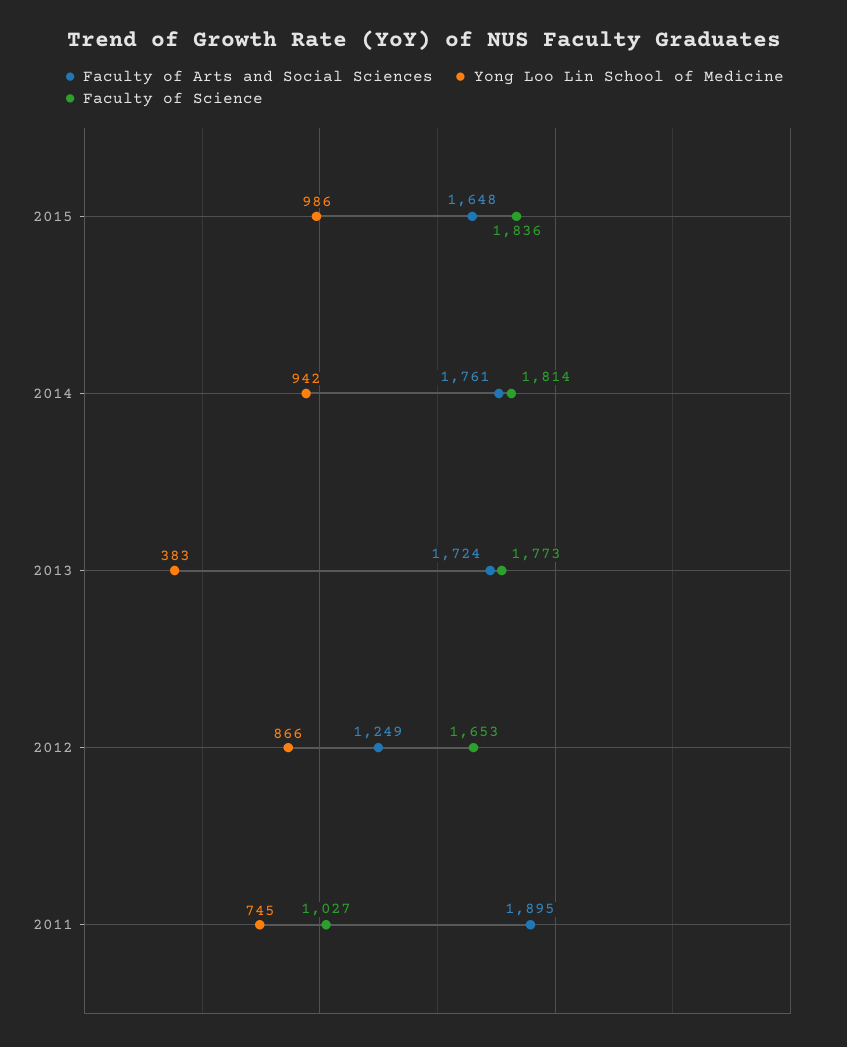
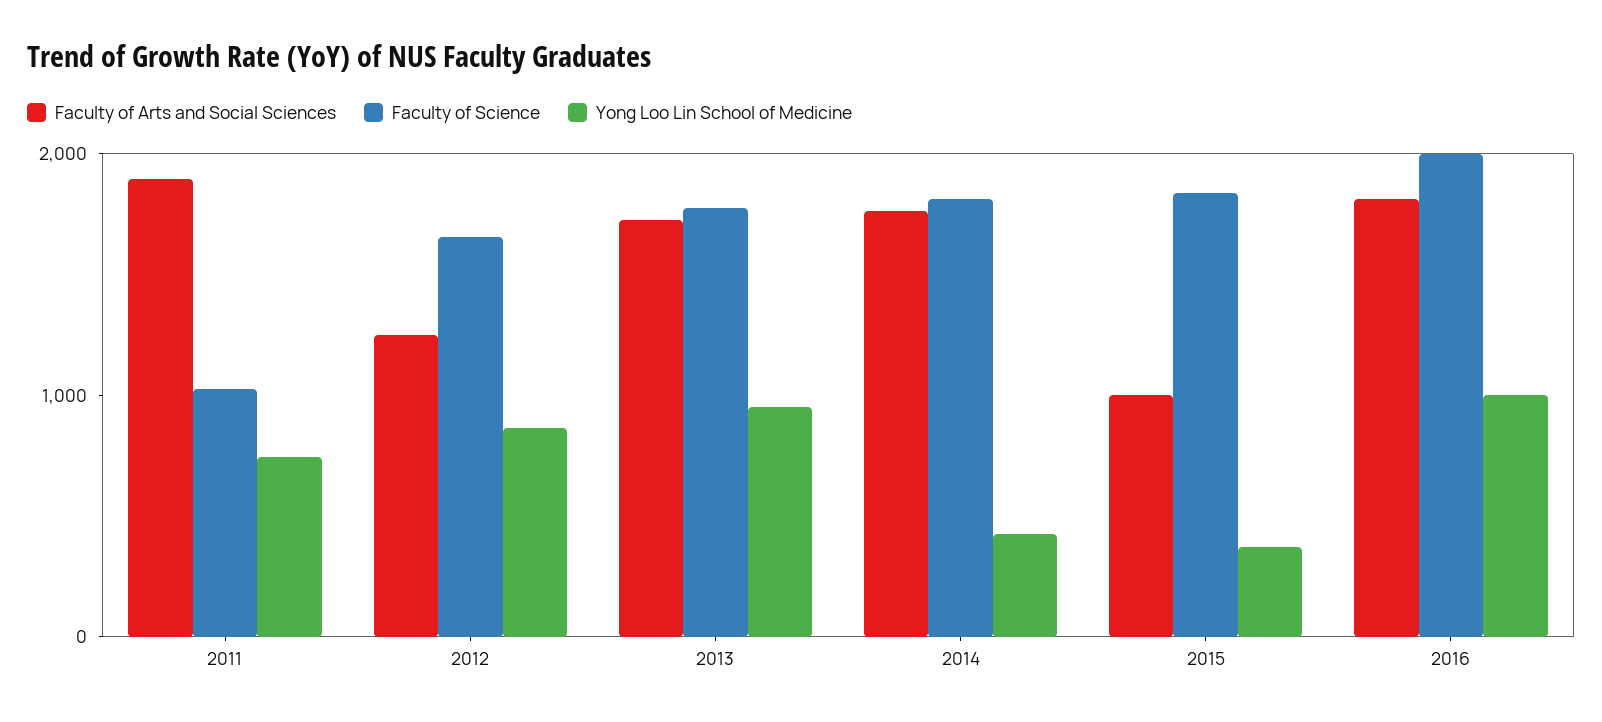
Faculty of Arts and Social Sciences, 2015: 1648 -> 1000
Yong Loo Lin School of Medicine, 2015: 986 -> 400
Yong Loo Lin School of Medicine, 2014: 942 -> 400
Yong Loo Lin School of Medicine, 2013: 383 -> 1000
Faculty of Arts and Social Sciences, 2016: none -> 1800
Faculty of Science, 2016: none -> 2000
Yong Loo Lin School of Medicine, 2016: none -> 1000

